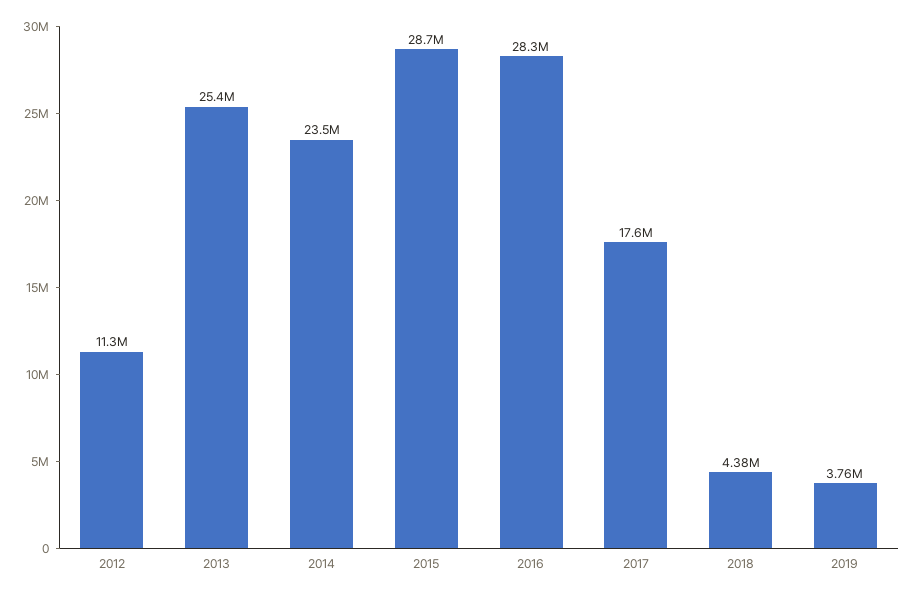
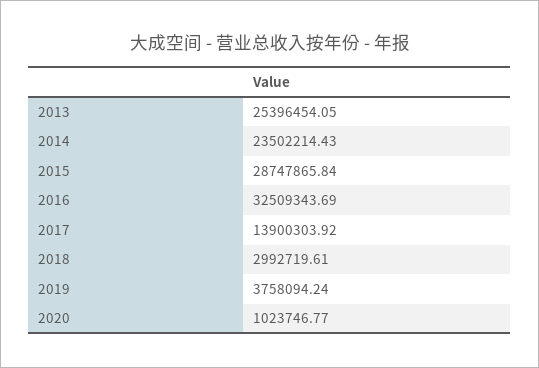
2012: 11300000 -> none
2016: 28300000 -> 32509343.69
2017: 17600000 -> 13900303.92
2018: 4380000 -> 2992719.61
2020: none -> 1023746.77

